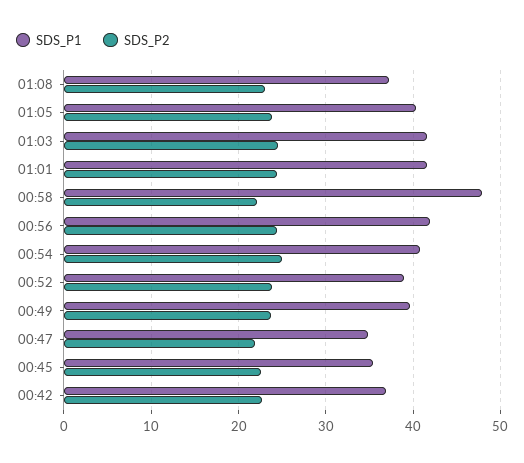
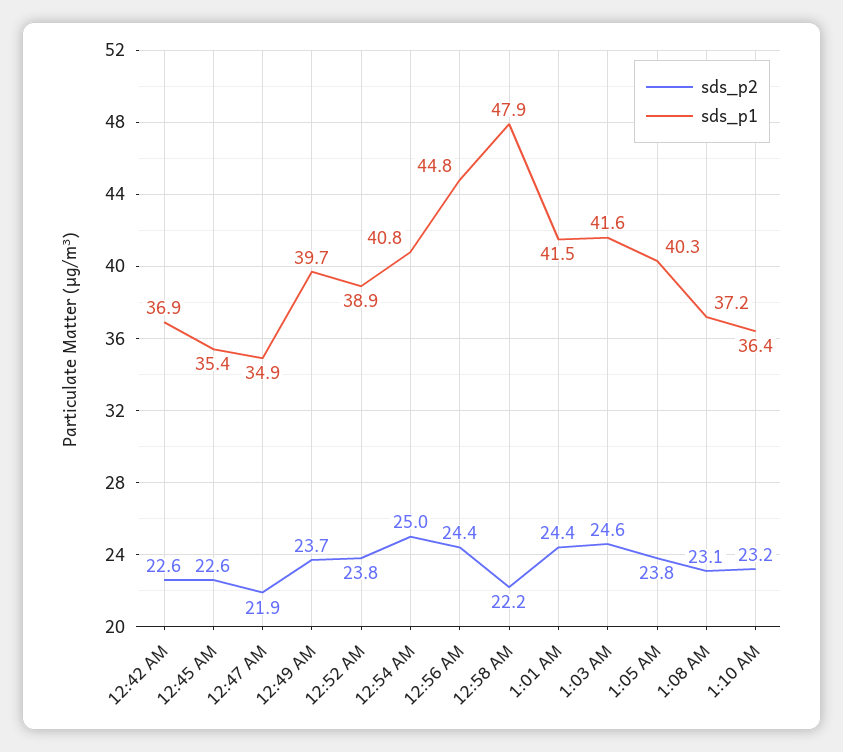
SDS_P1, 00:56: 42 -> 44.8
SDS_P2, 1:10 AM: none -> 23.2
SDS_P1, 1:10 AM: none -> 36.4

